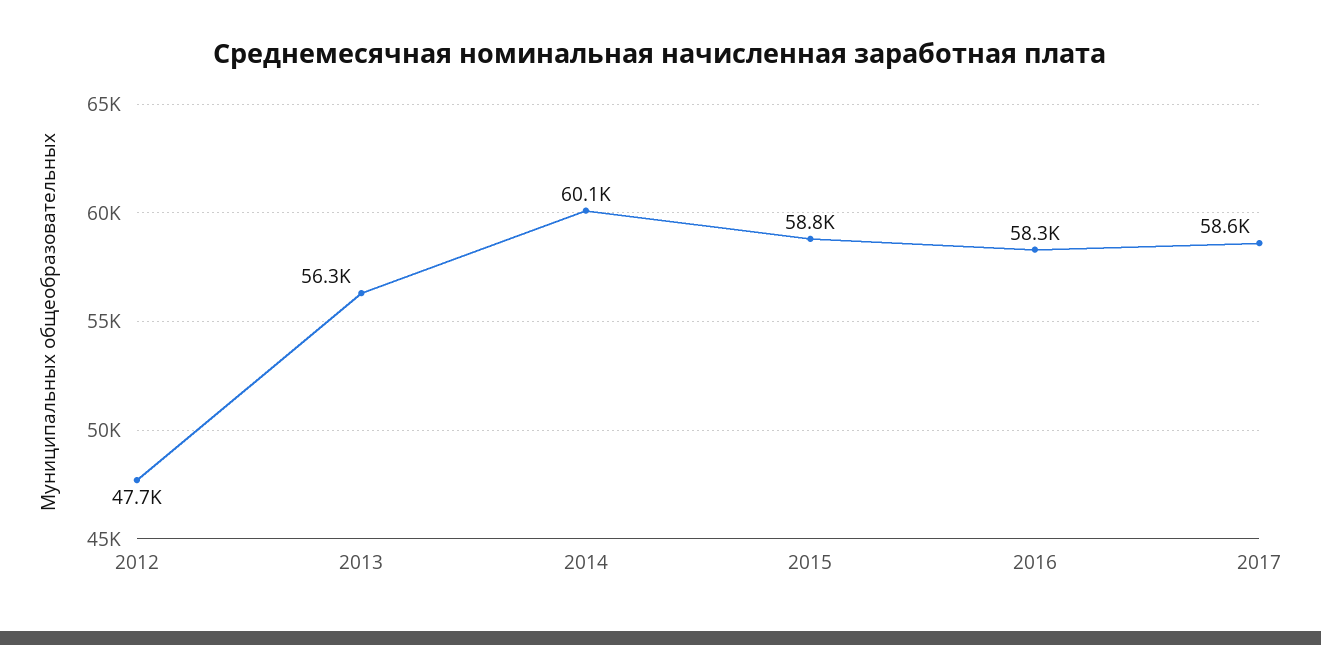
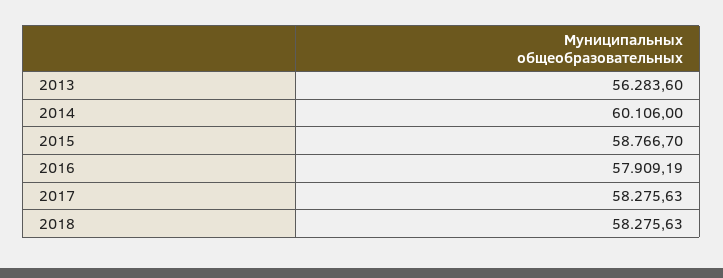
2012: 47700 -> none
2016: 58300 -> 57909.19
2017: 58600 -> 58275.63
2018: none -> 58275.63

